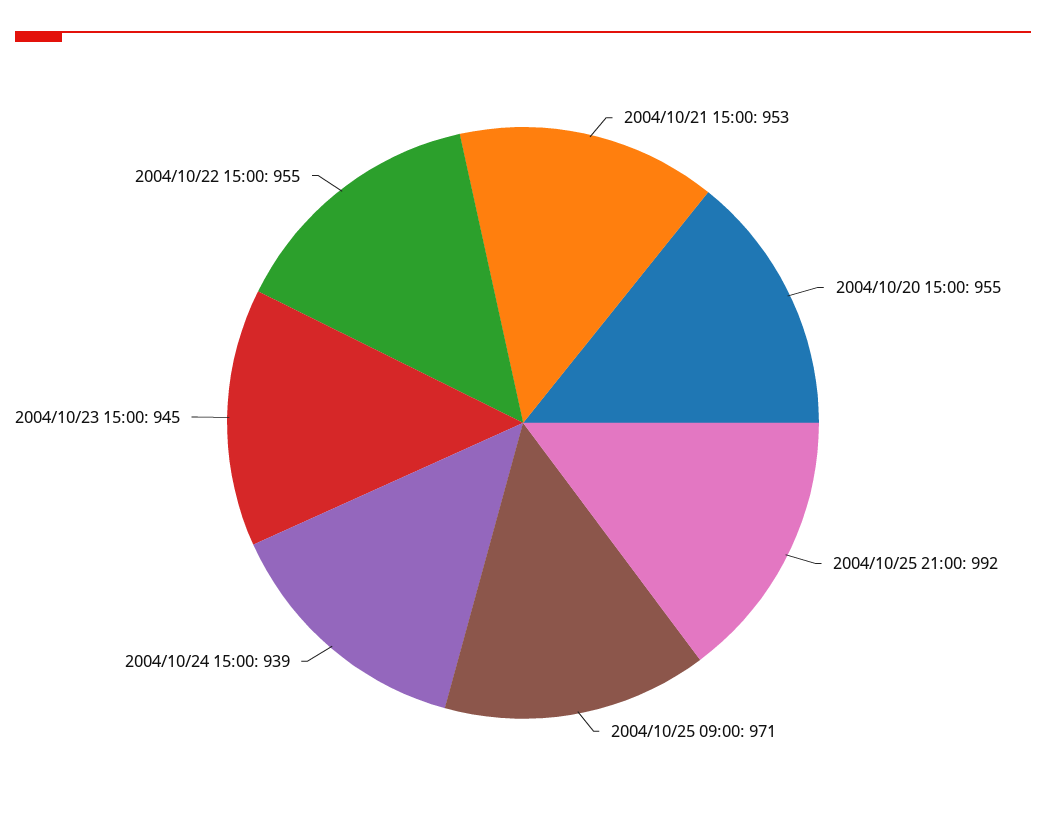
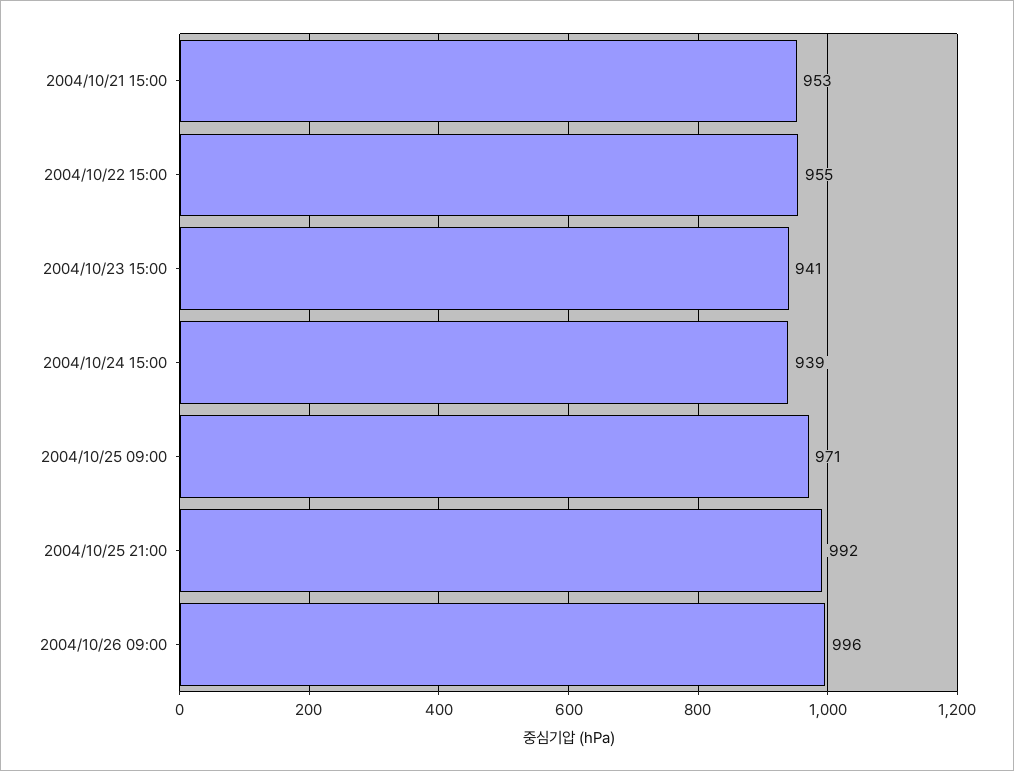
2004/10/20 15:00: 955 -> none
2004/10/23 15:00: 945 -> 941
2004/10/26 09:00: none -> 996

